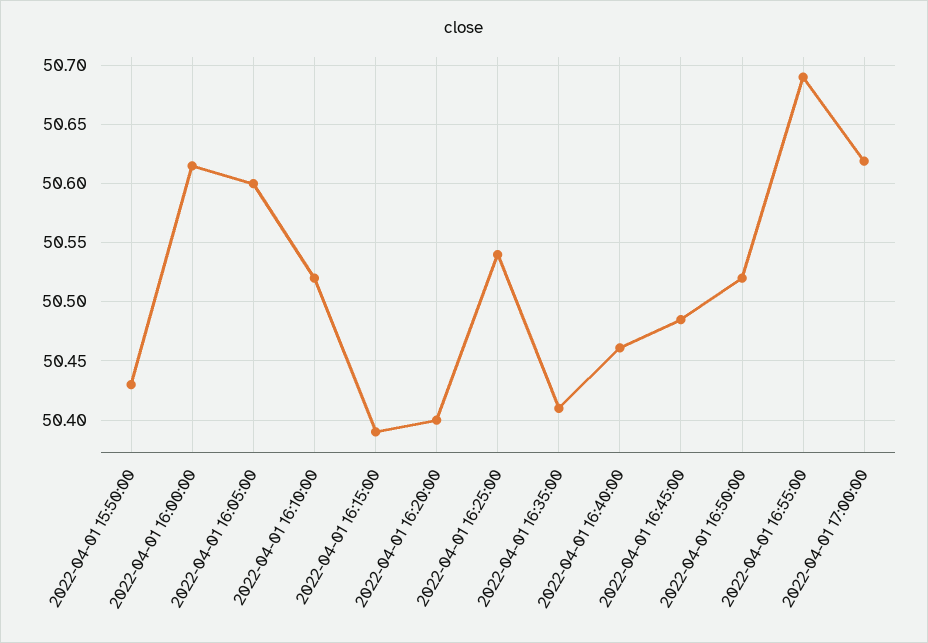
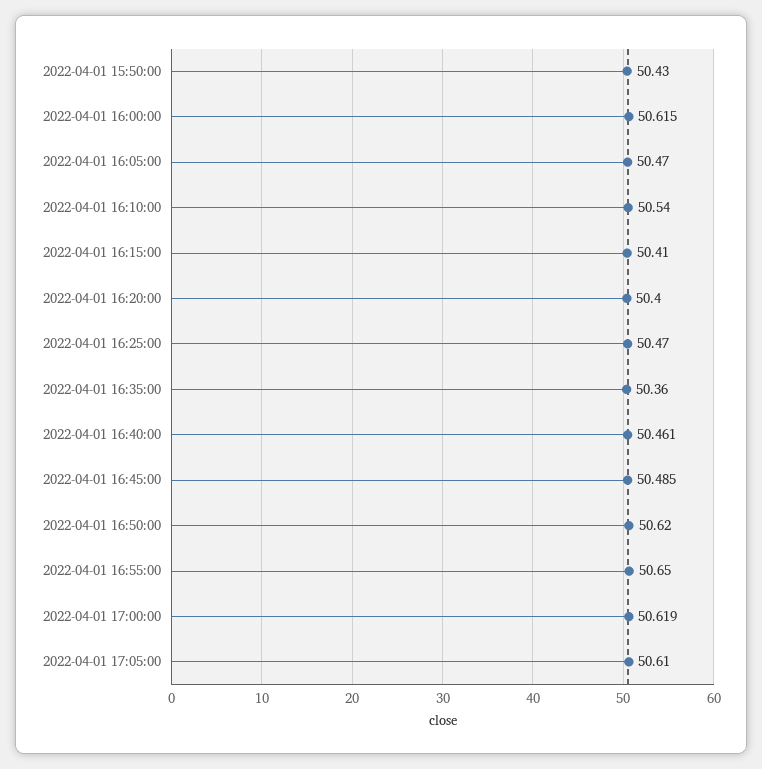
2022-04-01 16:05:00: 50.6 -> 50.47
2022-04-01 16:10:00: 50.52 -> 50.54
2022-04-01 16:15:00: 50.39 -> 50.41
2022-04-01 16:25:00: 50.54 -> 50.47
2022-04-01 16:35:00: 50.41 -> 50.36
2022-04-01 16:50:00: 50.52 -> 50.62
2022-04-01 16:55:00: 50.69 -> 50.65
2022-04-01 17:05:00: none -> 50.61

